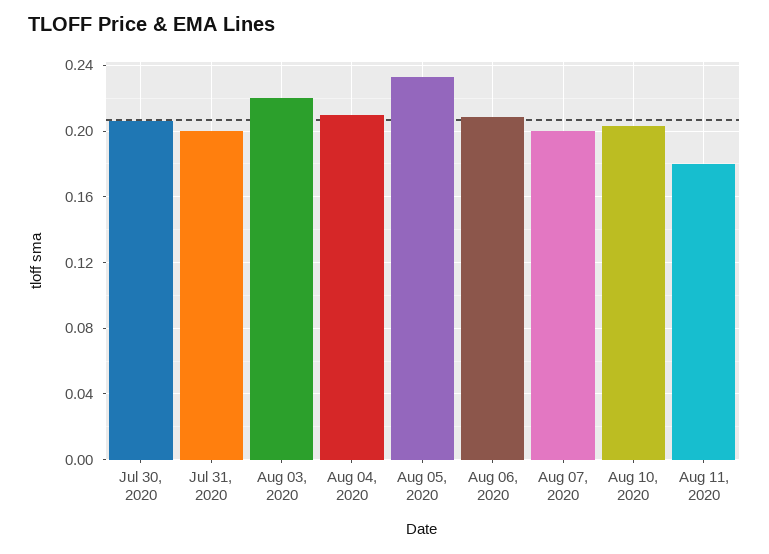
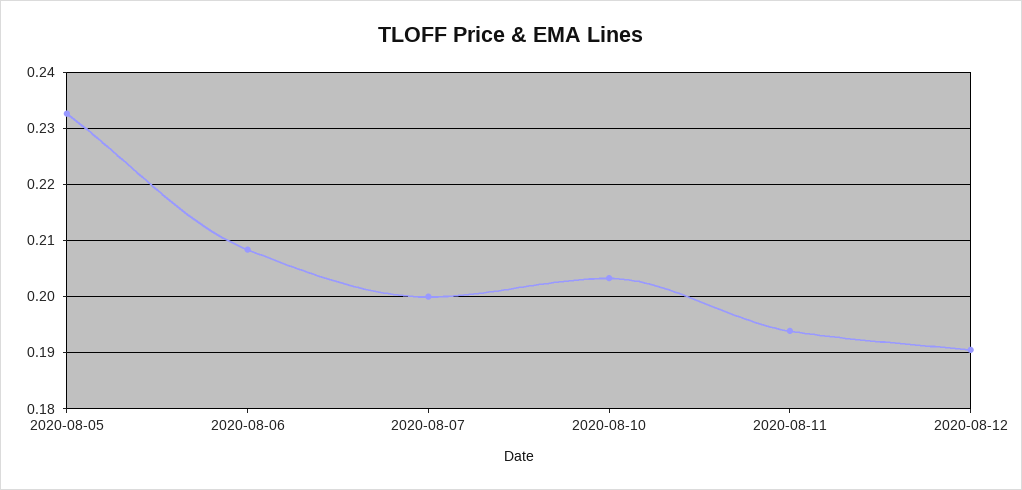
Jul 30, 2020: 0.205 -> none
Jul 31, 2020: 0.2 -> none
Aug 03, 2020: 0.22 -> none
Aug 04, 2020: 0.21 -> none
Aug 11, 2020: 0.18 -> 0.194
2020-08-12: none -> 0.19

